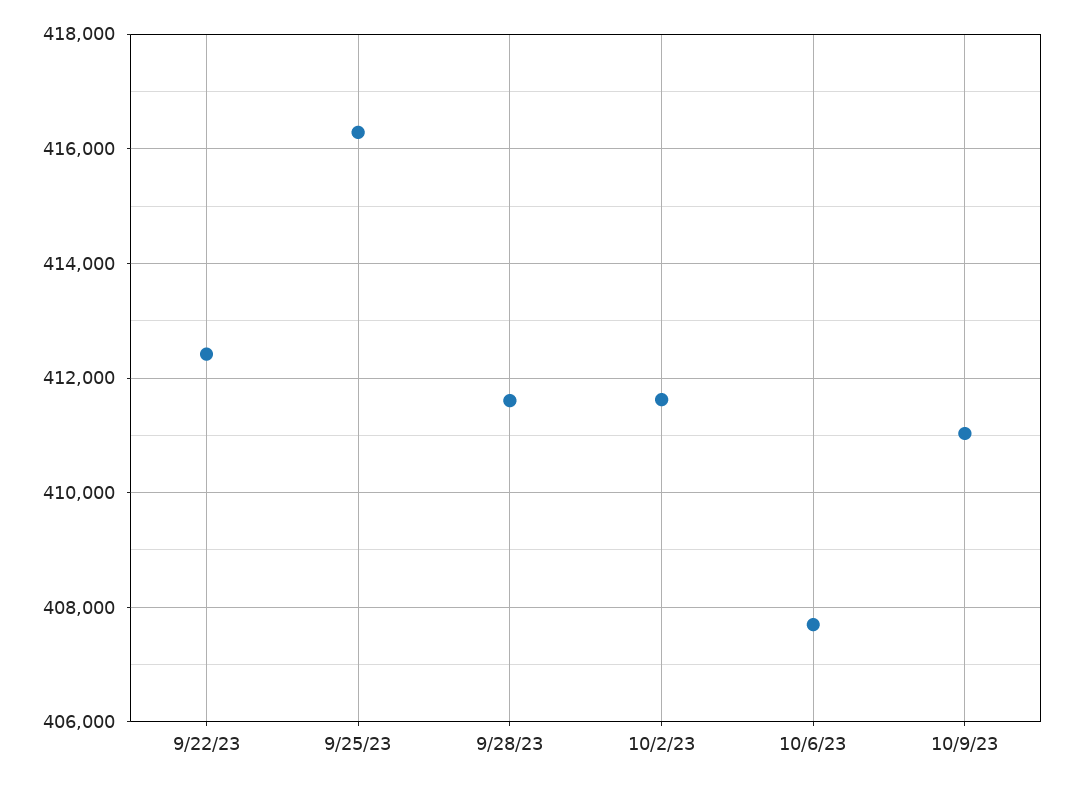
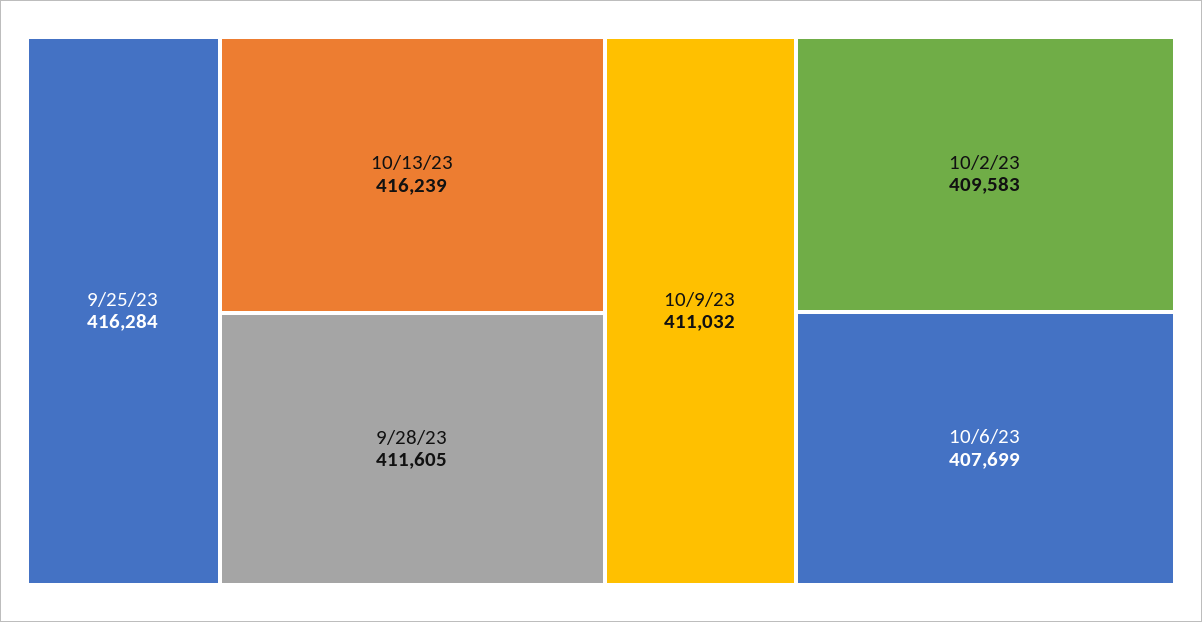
9/22/23: 412400 -> none
10/2/23: 411600 -> 409583
10/13/23: none -> 416239

